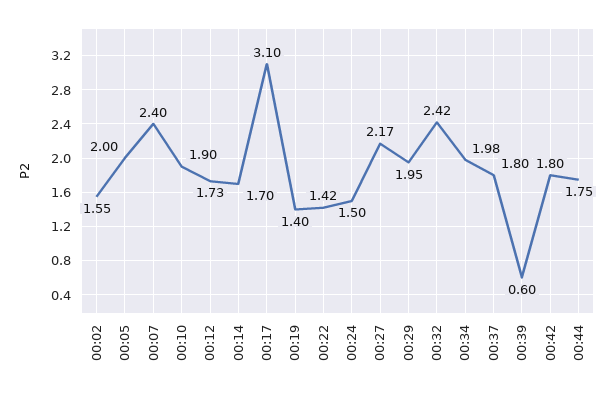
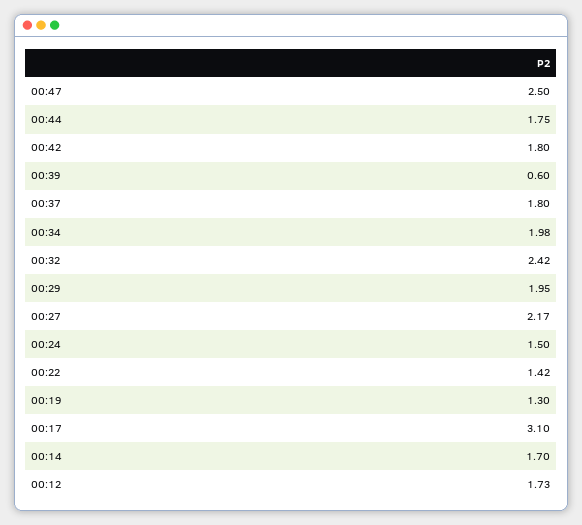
00:02: 1.55 -> none
00:05: 2 -> none
00:07: 2.4 -> none
00:10: 1.9 -> none
00:19: 1.4 -> 1.3
00:47: none -> 2.5

